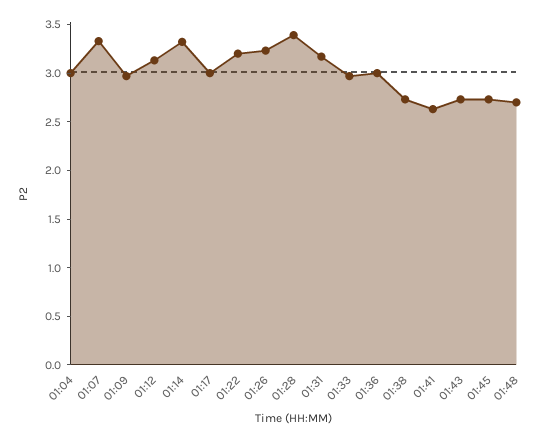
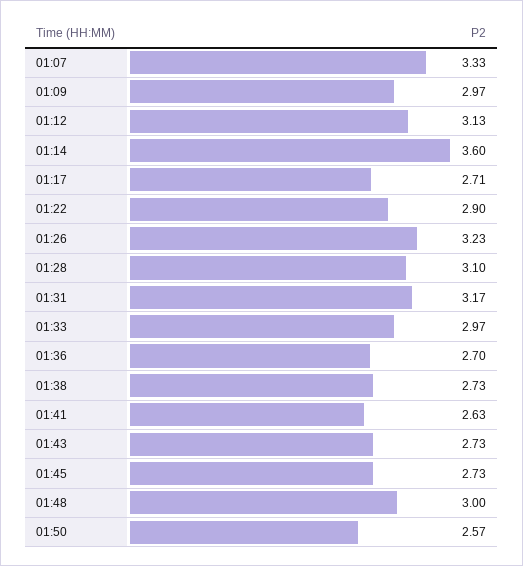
01:04: 3 -> none
01:14: 3.3 -> 3.6
01:17: 3 -> 2.71
01:22: 3.2 -> 2.9
01:28: 3.4 -> 3.1
01:36: 3 -> 2.7
01:48: 2.7 -> 3
01:50: none -> 2.57

